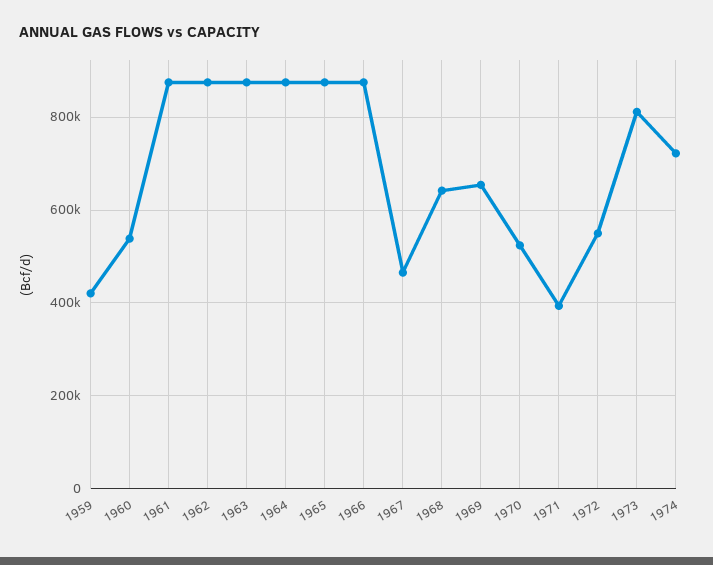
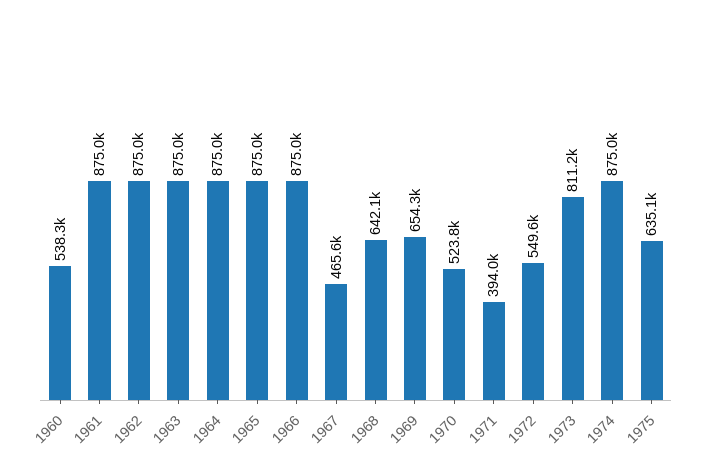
1959: 420000 -> none
1974: 720000 -> 875000
1975: none -> 635100

